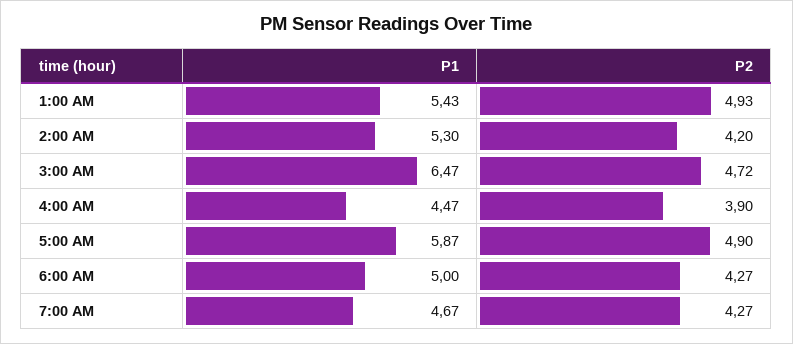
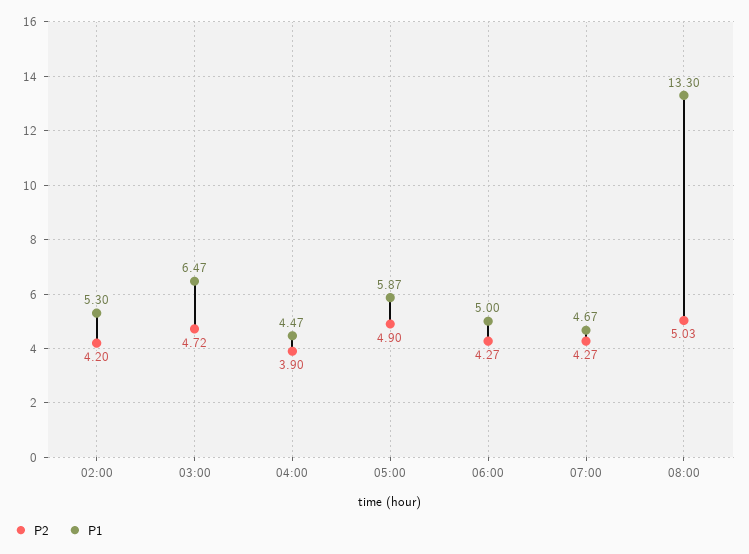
P1, 1:00 AM: 5.43 -> none
P2, 1:00 AM: 4.93 -> none
P2, 08:00: none -> 5.03
P1, 08:00: none -> 13.3

